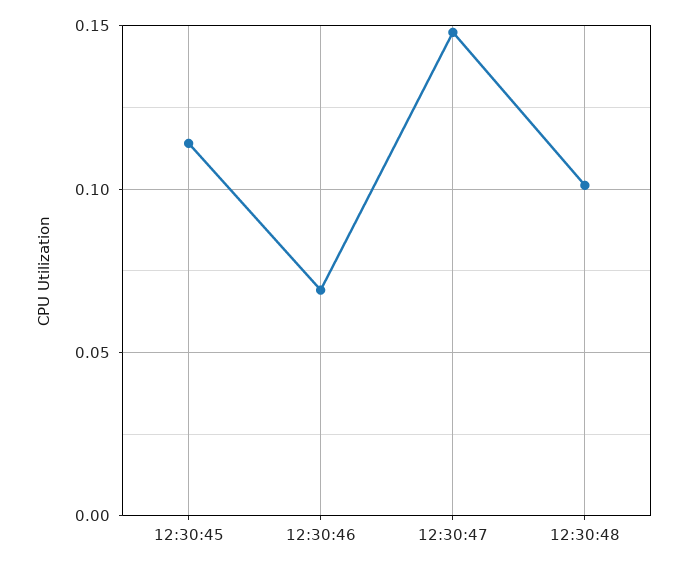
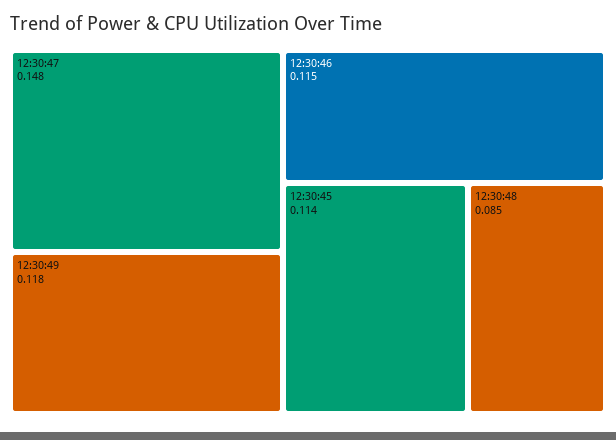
12:30:46: 0.07 -> 0.115
12:30:48: 0.1 -> 0.085
12:30:49: none -> 0.118

